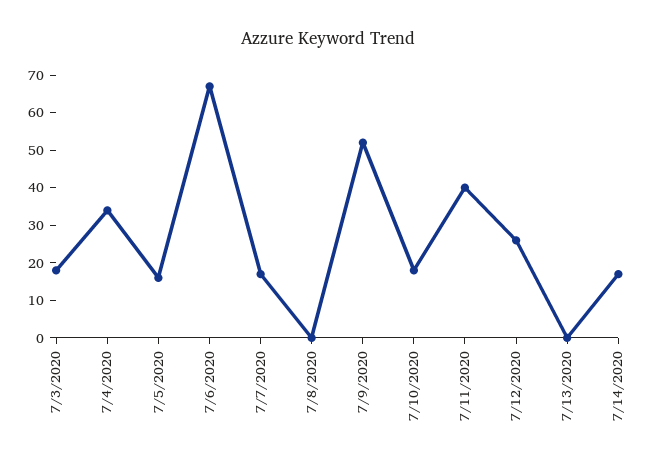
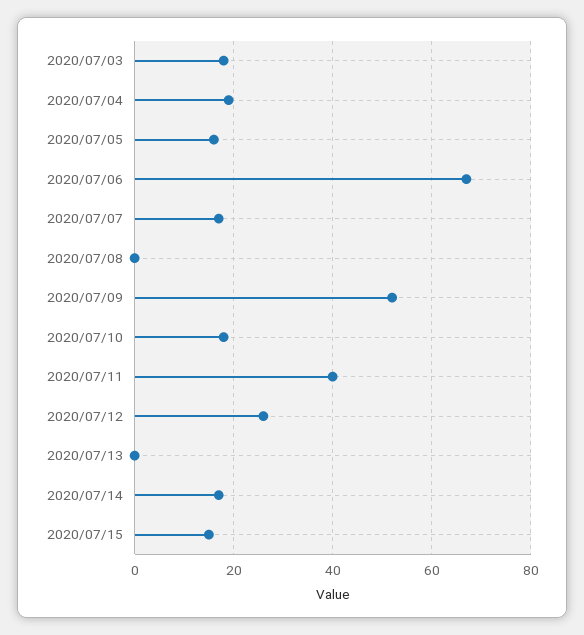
7/4/2020: 35 -> 20
2020/07/15: none -> 15

